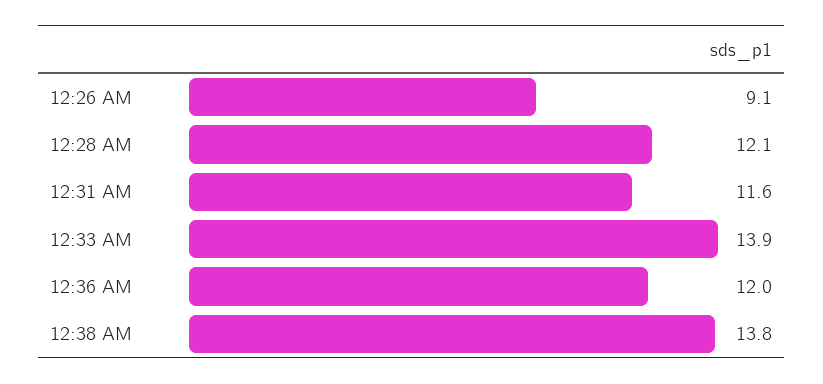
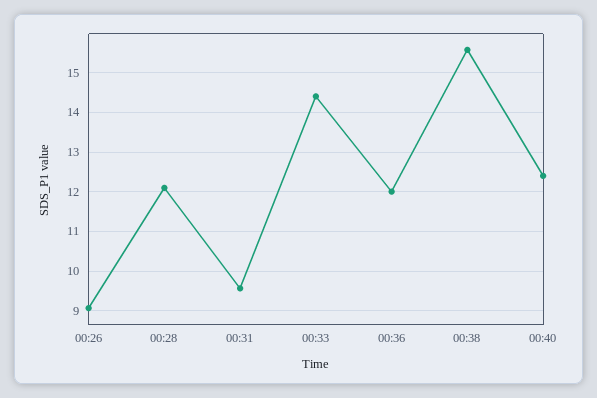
12:31 AM: 11.6 -> 9.6
12:33 AM: 13.9 -> 14.4
12:38 AM: 13.8 -> 15.6
00:40: none -> 12.4

